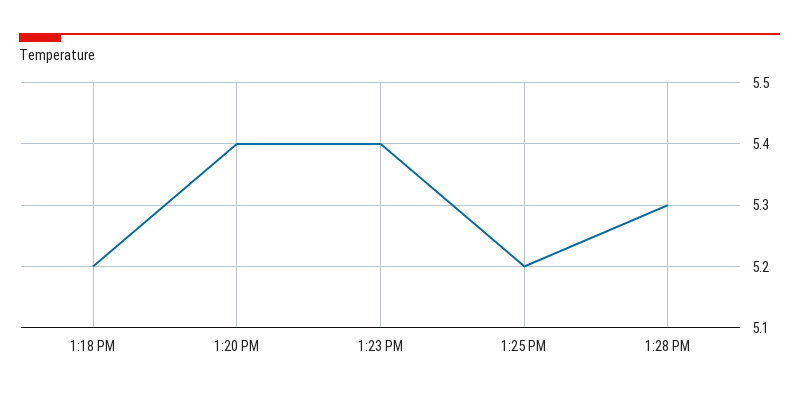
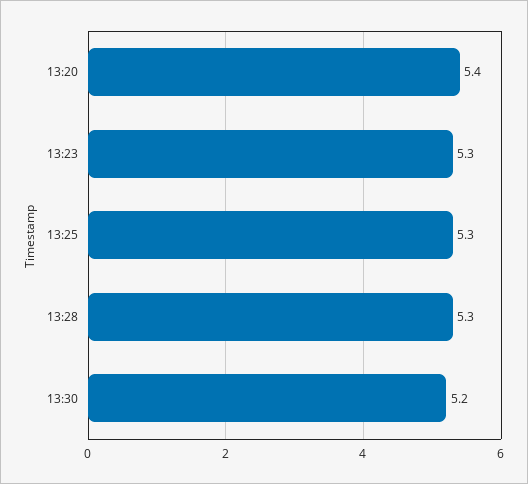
1:18 PM: 5.2 -> none
1:23 PM: 5.4 -> 5.3
1:25 PM: 5.2 -> 5.3
13:30: none -> 5.2

